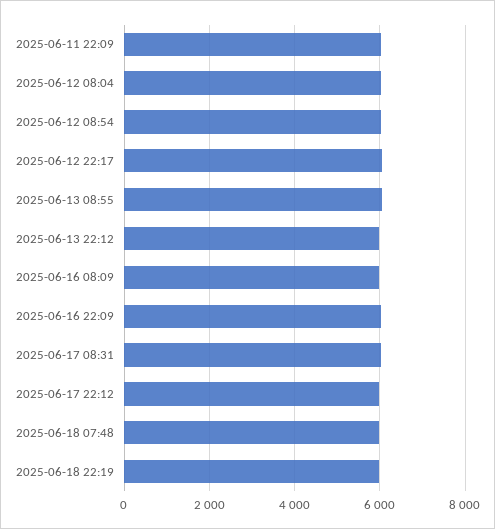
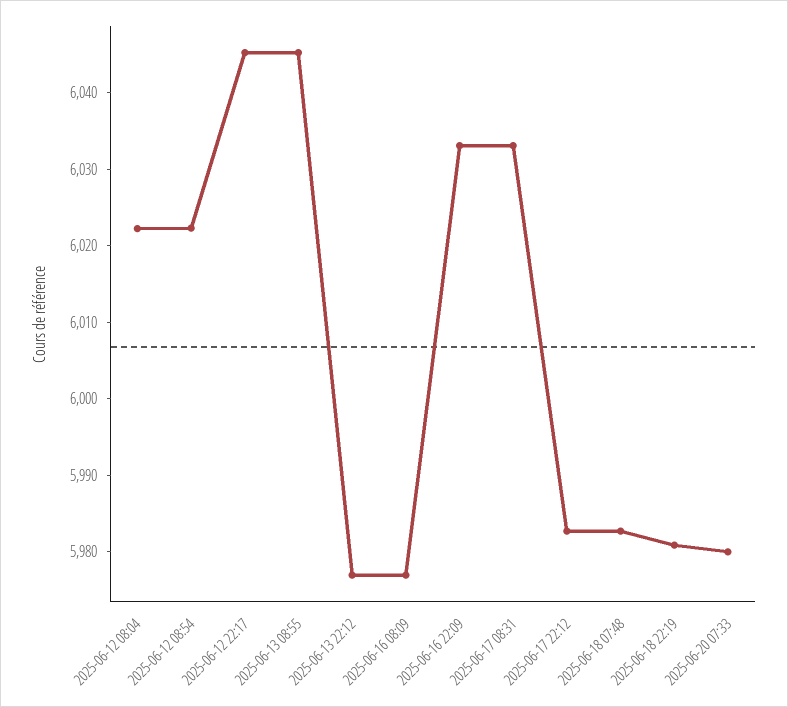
2025-06-11 22:09: 6000 -> none
2025-06-20 07:33: none -> 5980

